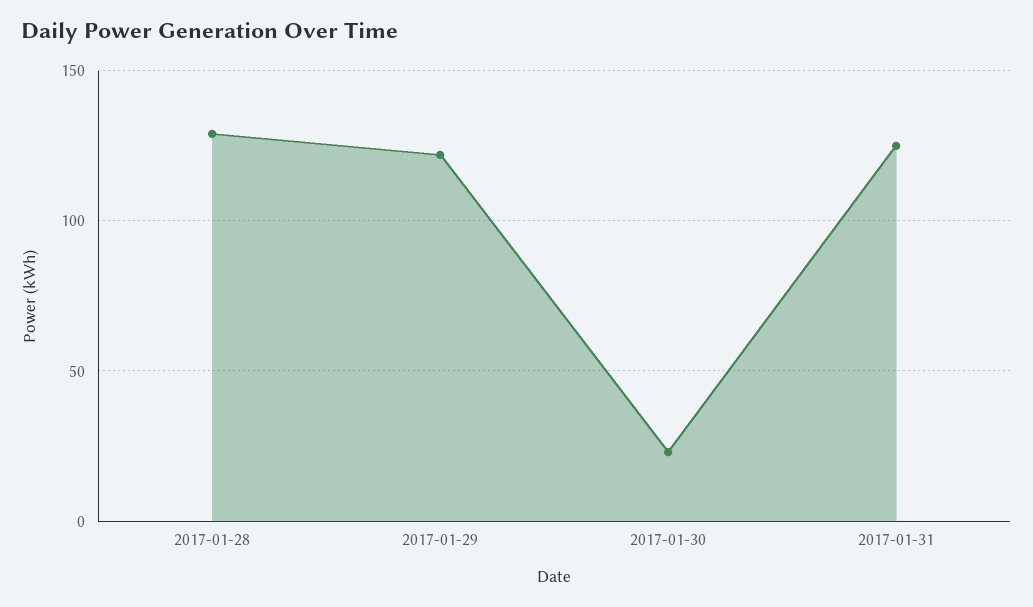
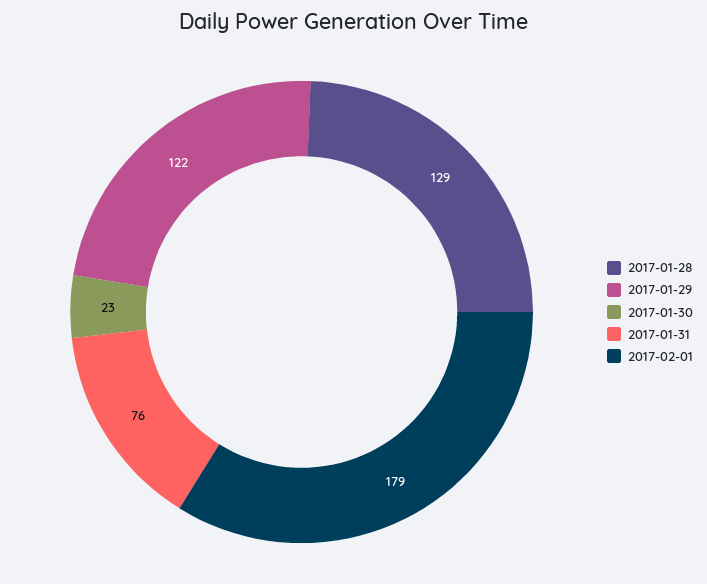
2017-01-31: 125 -> 76
2017-02-01: none -> 179

